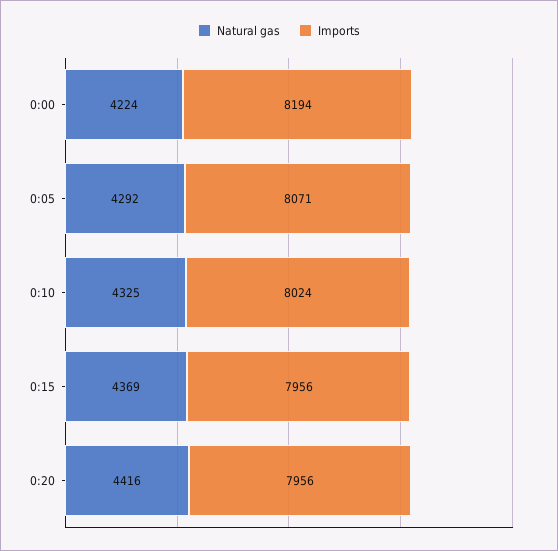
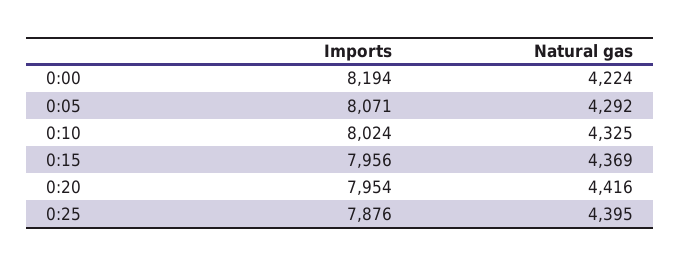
Imports, 0:20: 7956 -> 7954
Imports, 0:25: none -> 7876
Natural gas, 0:25: none -> 4395

